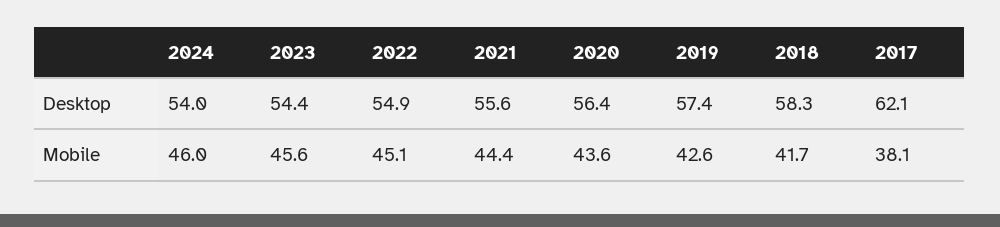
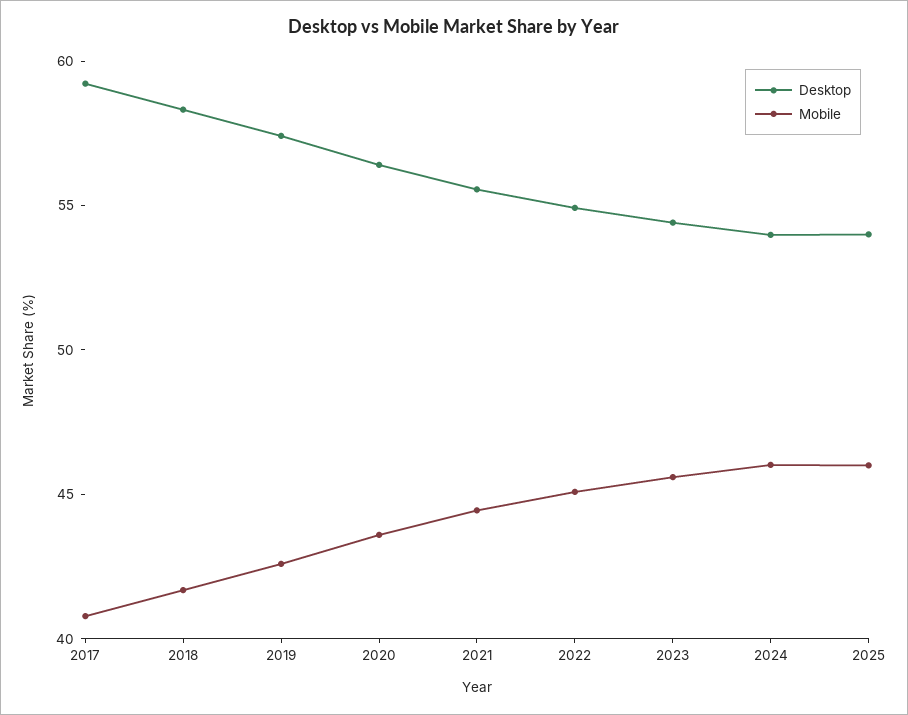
Desktop, 2017: 62.1 -> 59
Mobile, 2017: 38.1 -> 41
Desktop, 2025: none -> 54
Mobile, 2025: none -> 46

